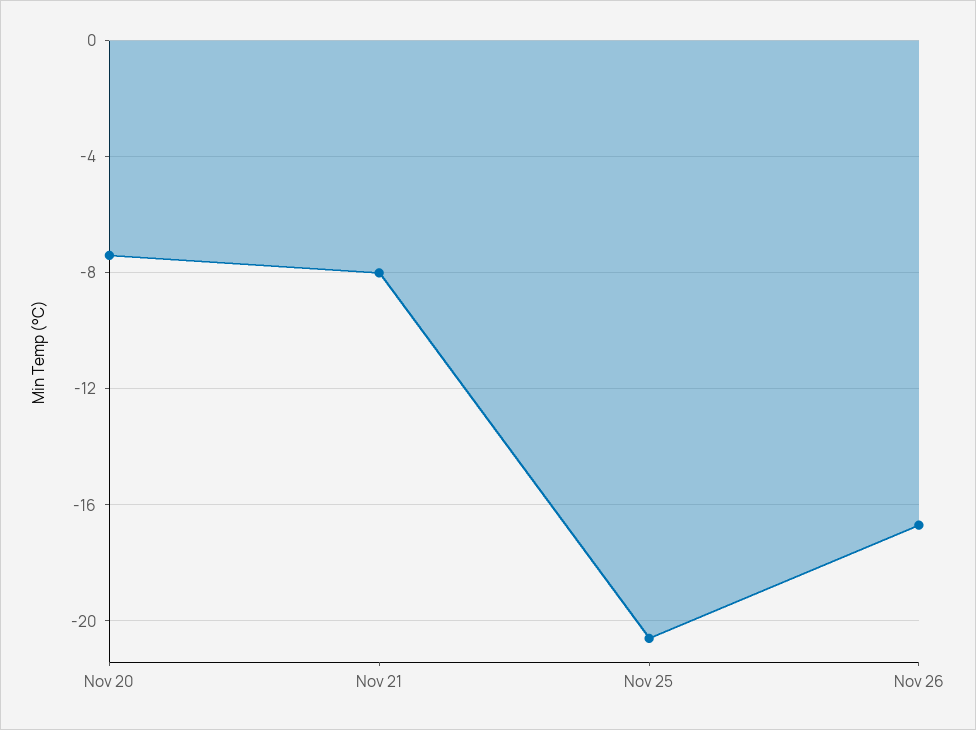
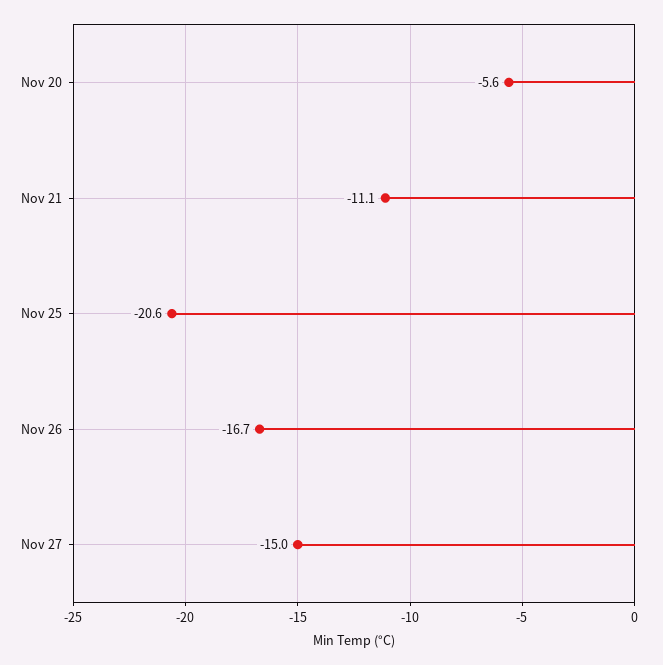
Nov 20: -7.5 -> -5.6
Nov 21: -8 -> -11.1
Nov 27: none -> -15

